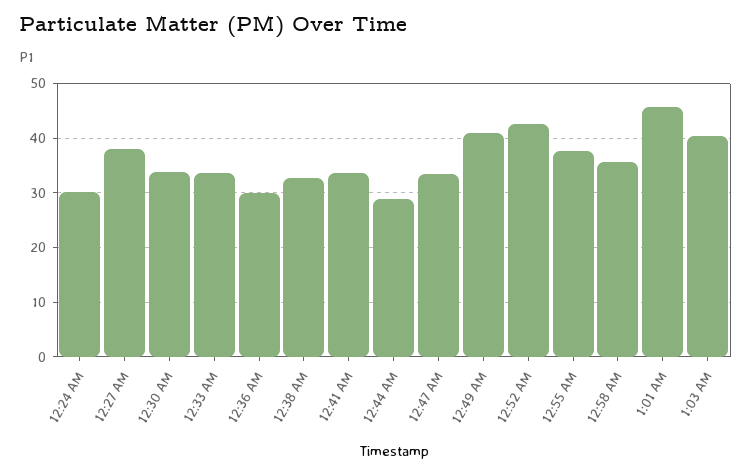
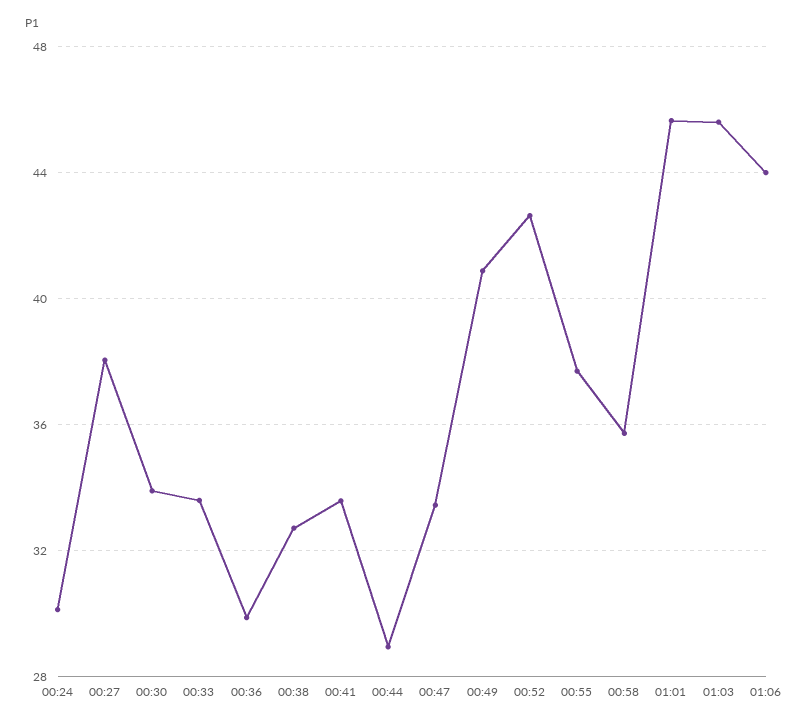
1:03 AM: 40 -> 45.5
01:06: none -> 44

